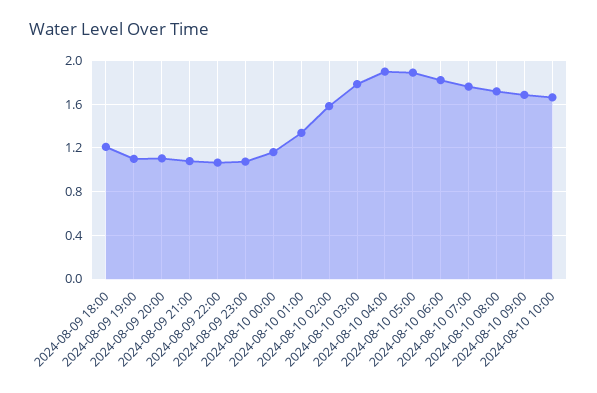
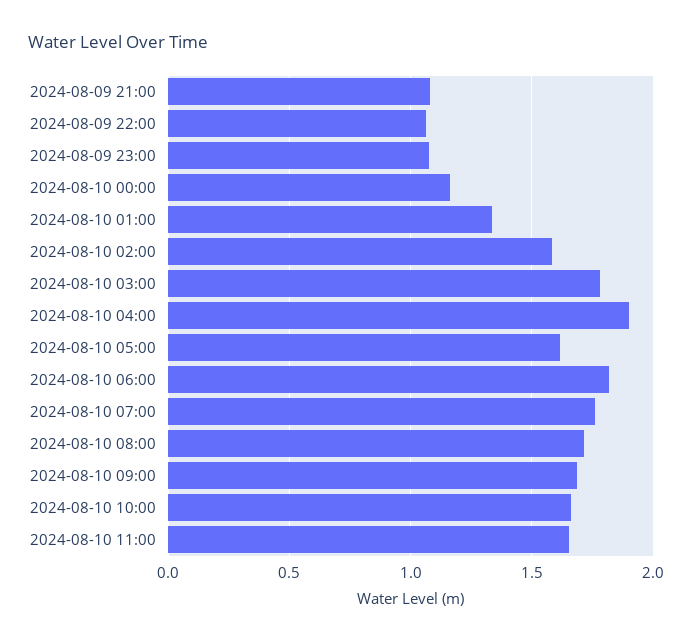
2024-08-09 18:00: 1.2 -> none
2024-08-09 19:00: 1.1 -> none
2024-08-09 20:00: 1.1 -> none
2024-08-10 05:00: 1.9 -> 1.6
2024-08-10 11:00: none -> 1.65

